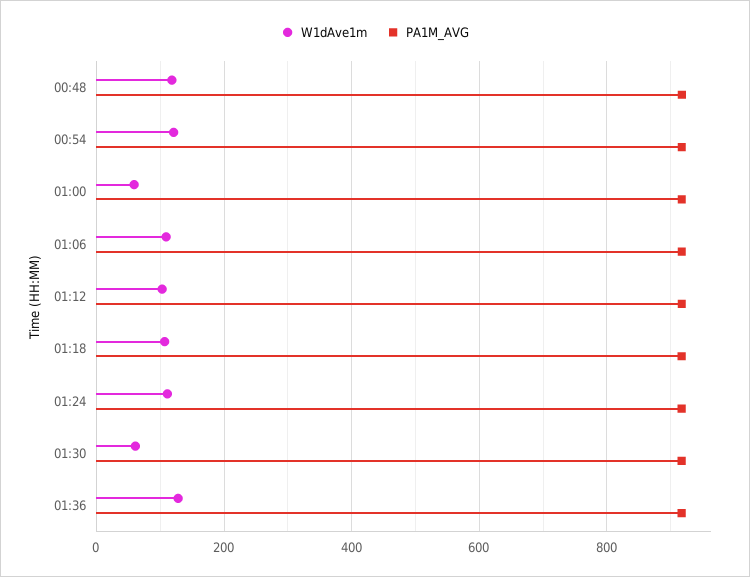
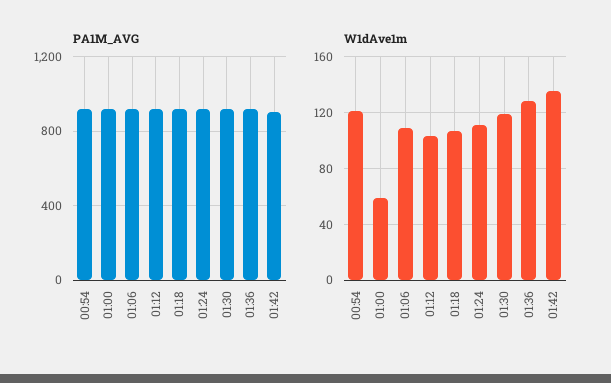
W1dAve1m, 00:48: 120 -> none
PA1M_AVG, 00:48: 920 -> none
W1dAve1m, 01:30: 60 -> 120
PA1M_AVG, 01:42: none -> 900
W1dAve1m, 01:42: none -> 135

